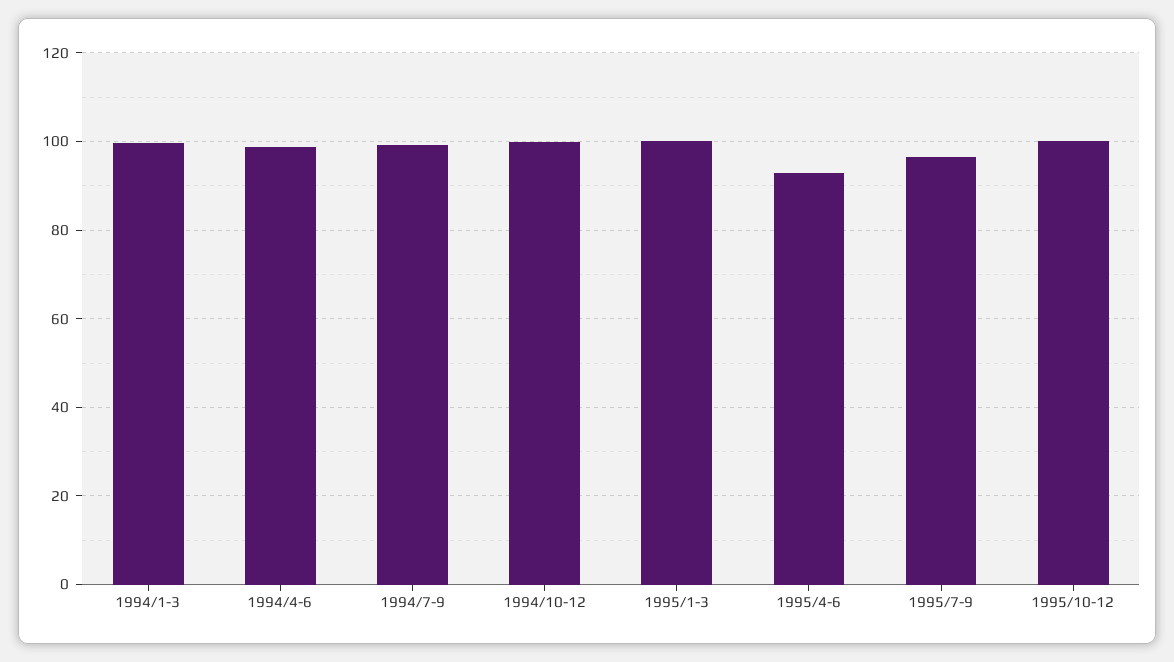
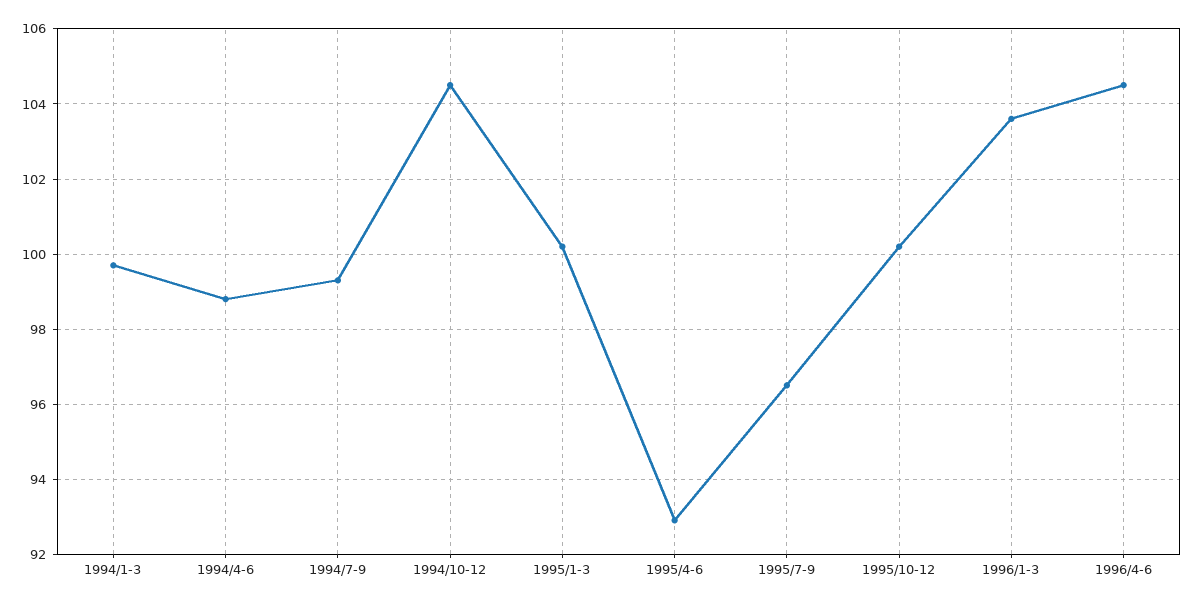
1994/10-12: 100 -> 104.5
1996/1-3: none -> 103.5
1996/4-6: none -> 104.5

